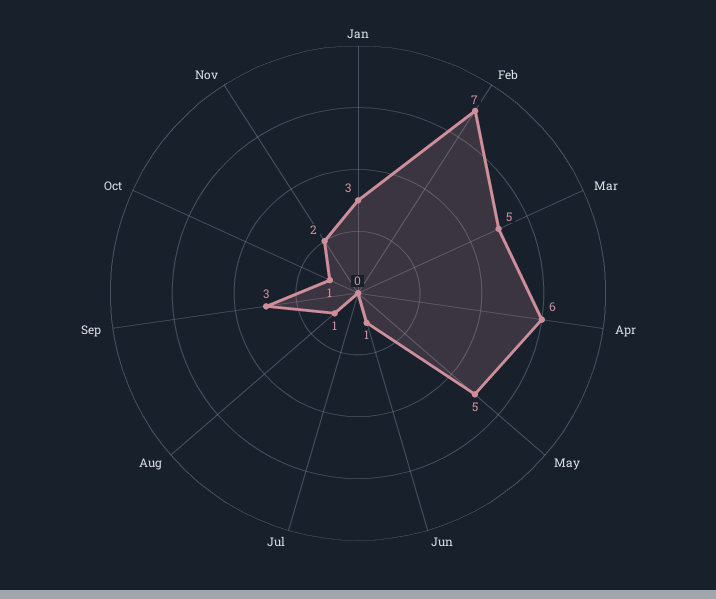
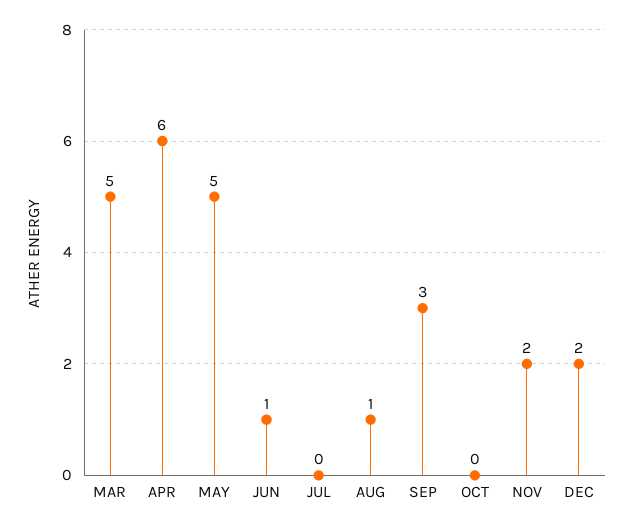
Jan: 3 -> none
Feb: 7 -> none
Oct: 1 -> 0
DEC: none -> 2

